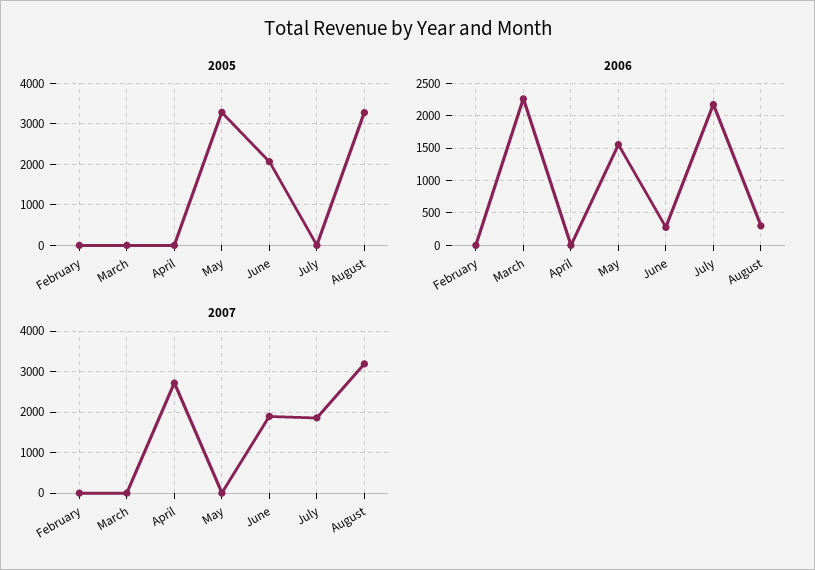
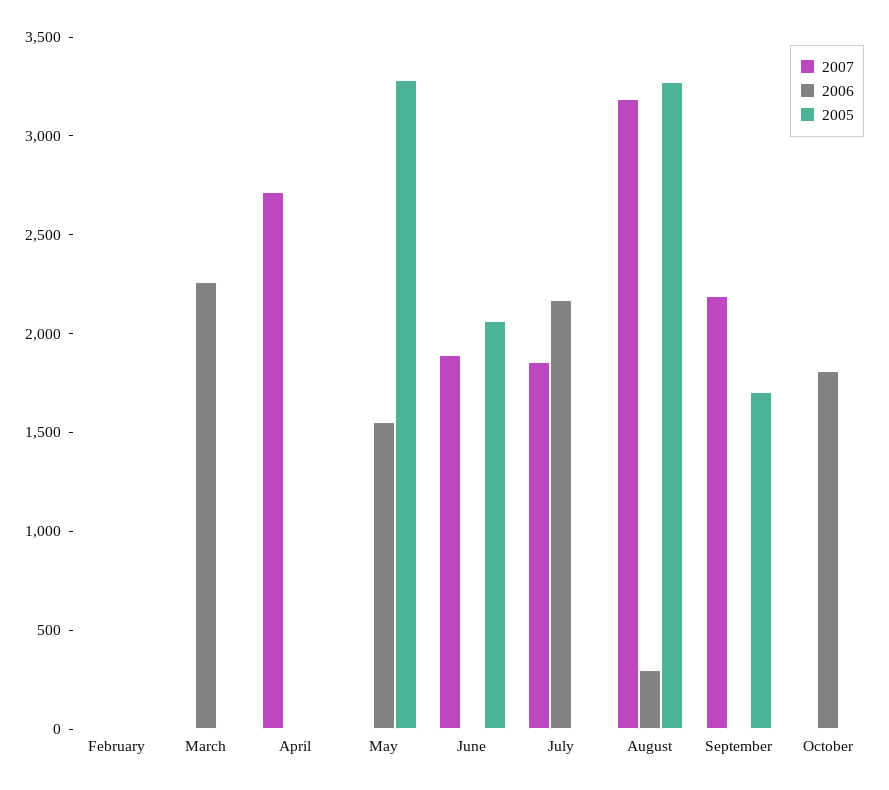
2006, June: 300 -> 0
2007, September: none -> 2200
2006, September: none -> 0
2005, September: none -> 1700
2007, October: none -> 0
2006, October: none -> 1800
2005, October: none -> 0

